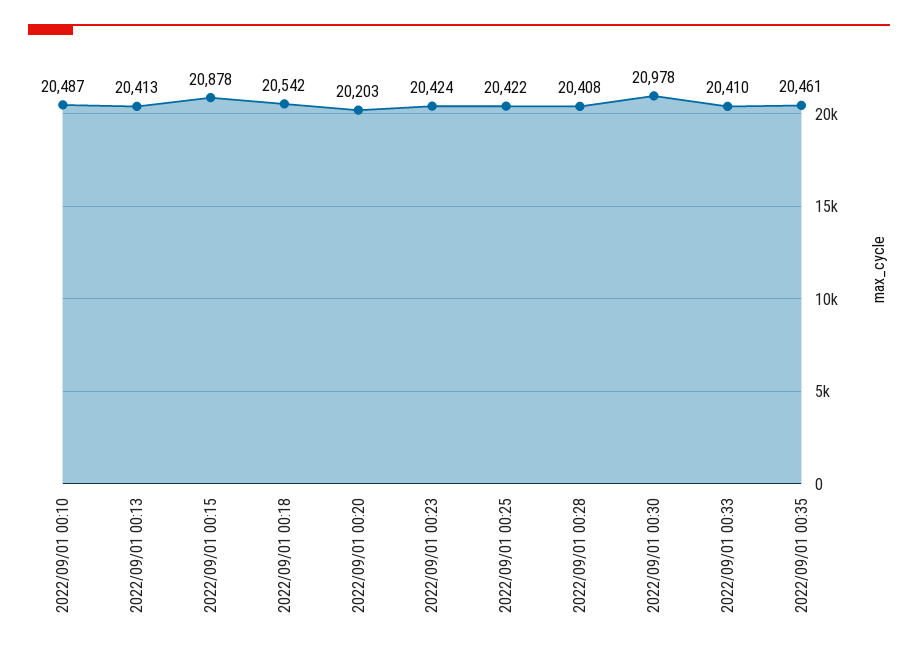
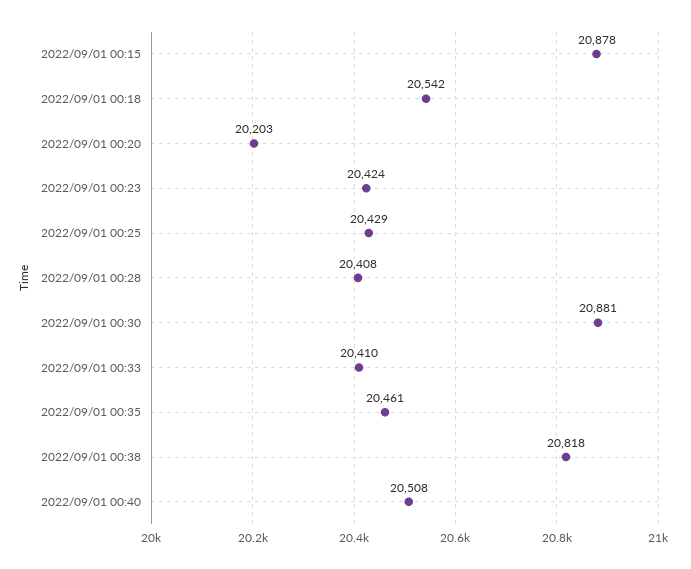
2022/09/01 00:10: 20487 -> none
2022/09/01 00:13: 20413 -> none
2022/09/01 00:25: 20422 -> 20429
2022/09/01 00:30: 20978 -> 20881
2022/09/01 00:38: none -> 20818
2022/09/01 00:40: none -> 20508

